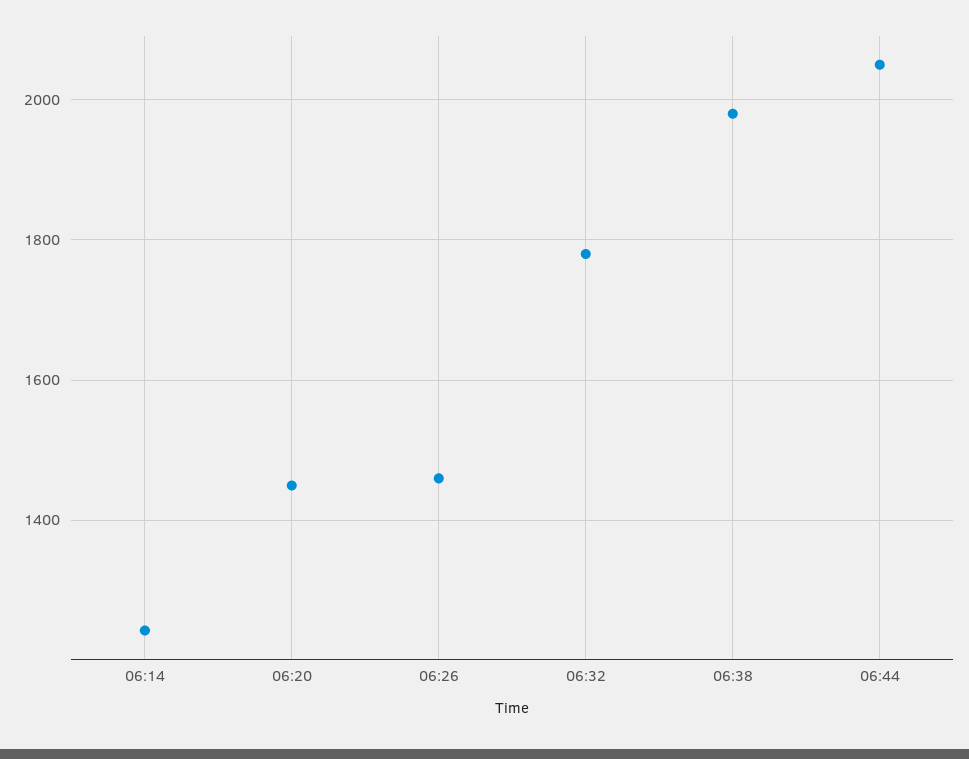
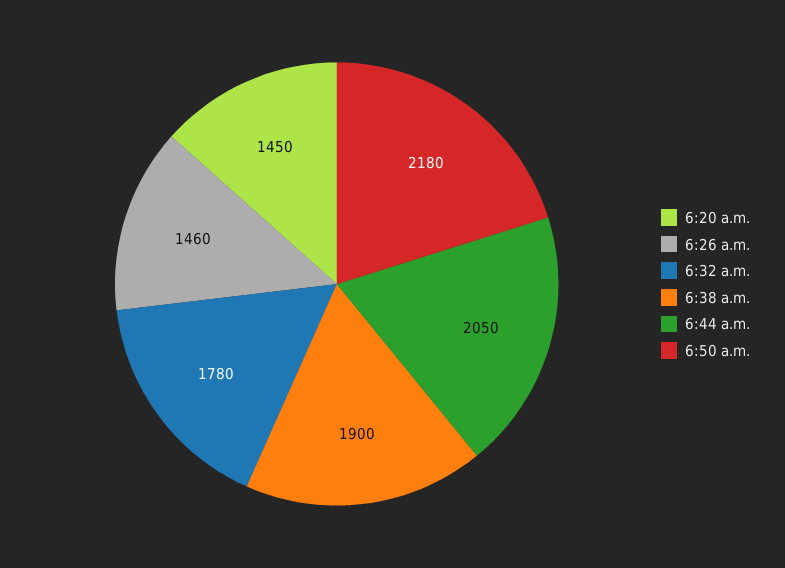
06:14: 1240 -> none
06:38: 1980 -> 1900
6:50 a.m.: none -> 2180

